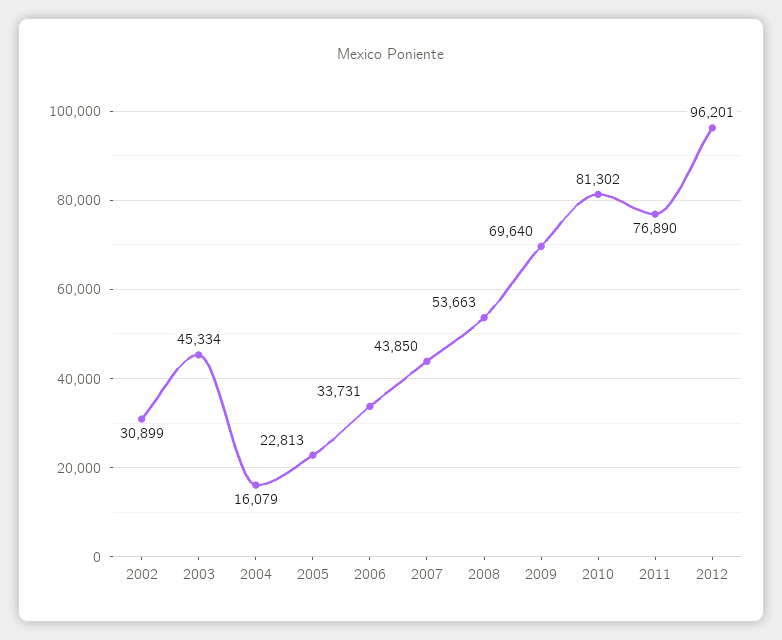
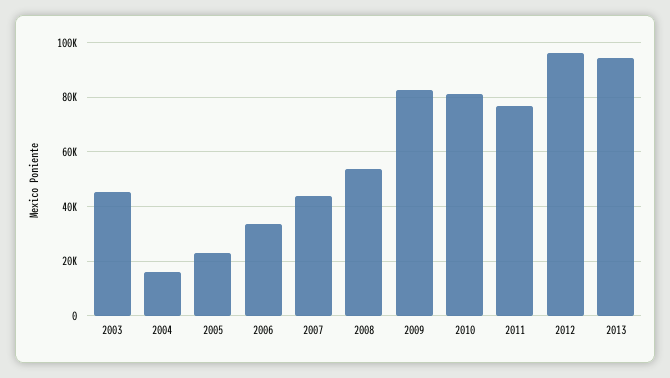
2002: 30899 -> none
2009: 69640 -> 82500
2013: none -> 95000

